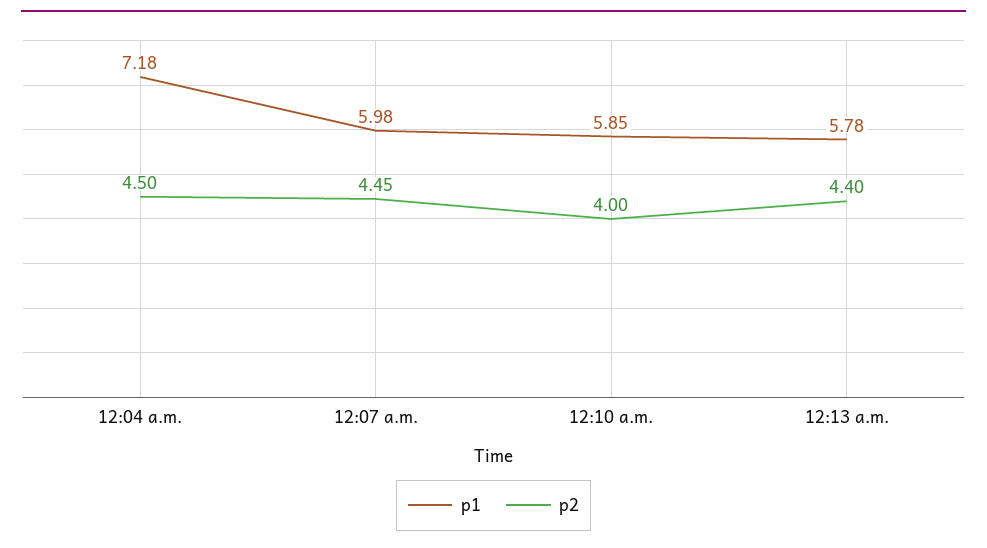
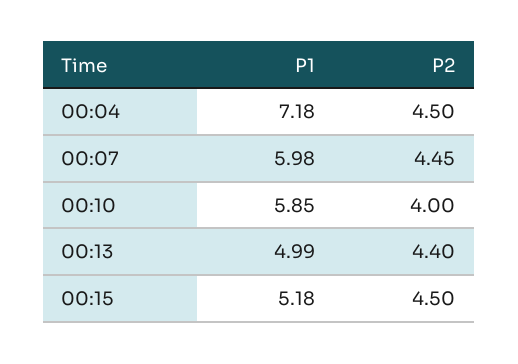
p1, 12:13 a.m.: 5.78 -> 4.99
p1, 00:15: none -> 5.18
p2, 00:15: none -> 4.5

